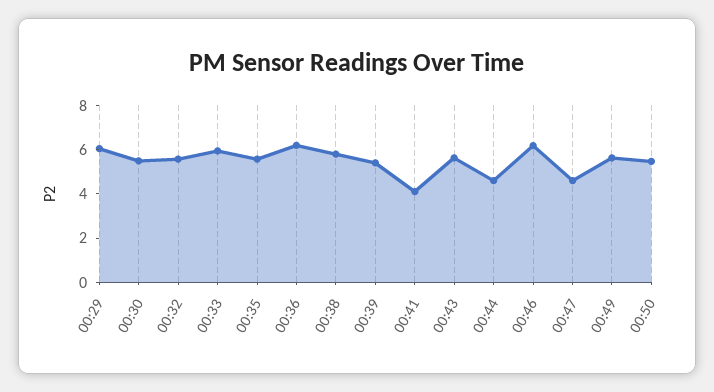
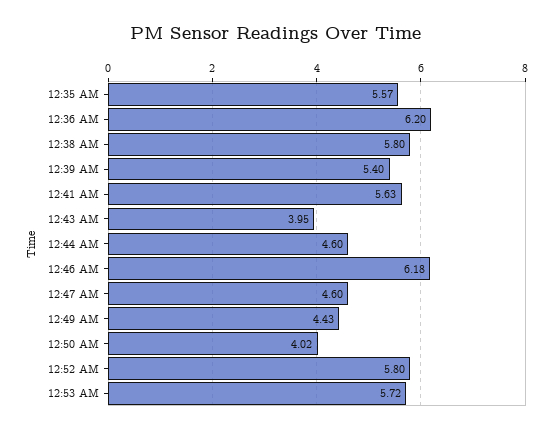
00:29: 6 -> none
00:30: 5.5 -> none
00:32: 5.5 -> none
00:33: 6 -> none
00:41: 4 -> 5.63
00:43: 5.5 -> 3.95
00:49: 5.5 -> 4.43
00:50: 5.5 -> 4.02
12:52 AM: none -> 5.8
12:53 AM: none -> 5.72

